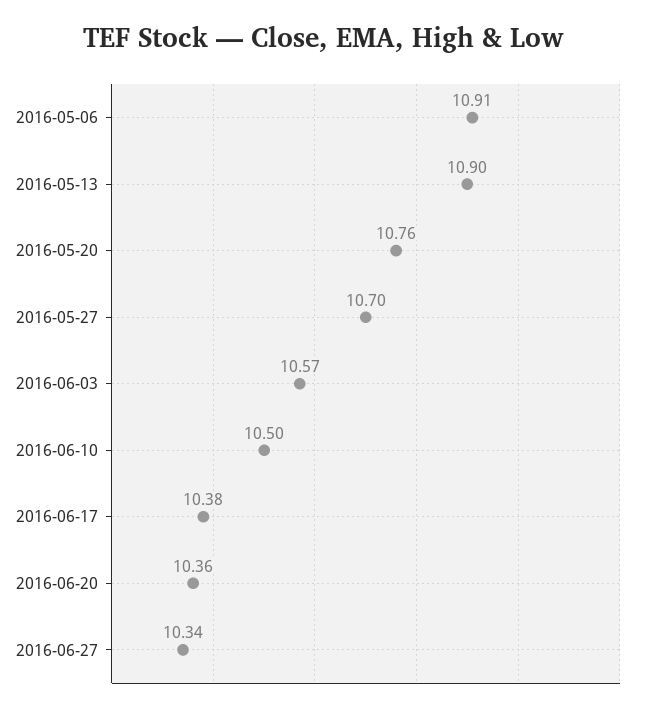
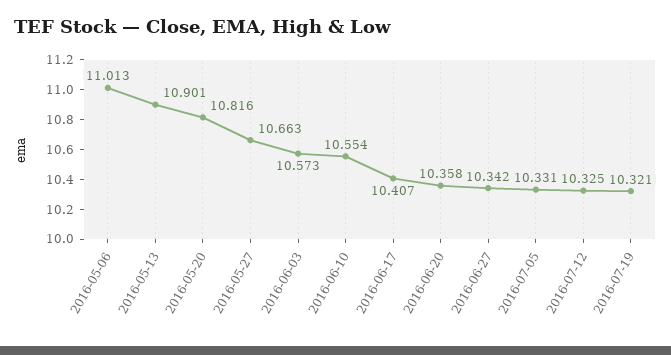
2016-05-06: 10.91 -> 11.013
2016-05-20: 10.76 -> 10.816
2016-05-27: 10.7 -> 10.663
2016-06-10: 10.5 -> 10.554
2016-06-17: 10.38 -> 10.407
2016-07-05: none -> 10.331
2016-07-12: none -> 10.325
2016-07-19: none -> 10.321

